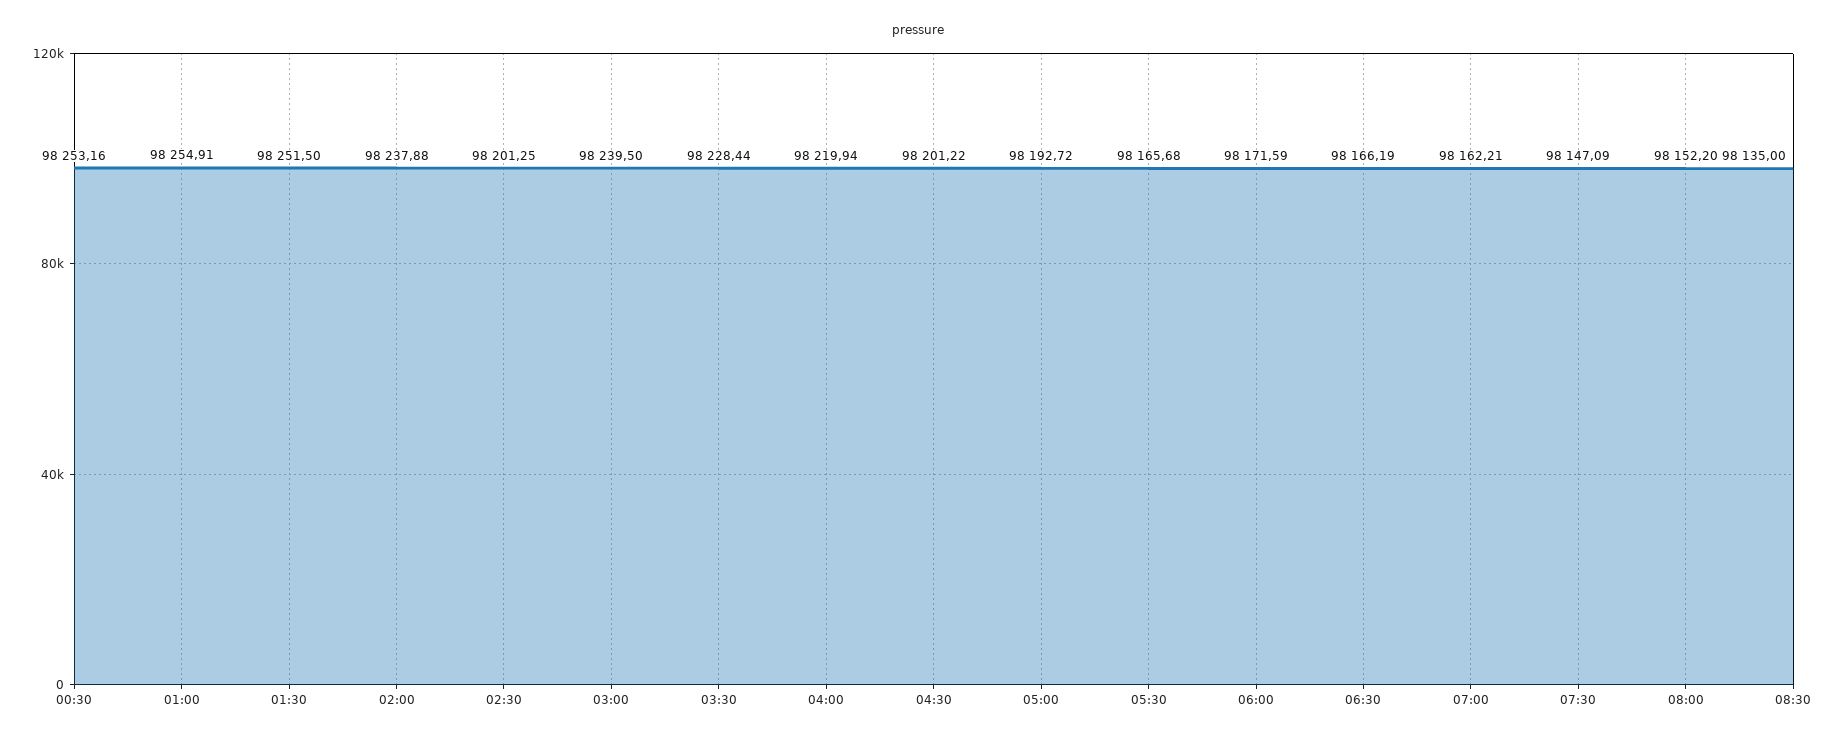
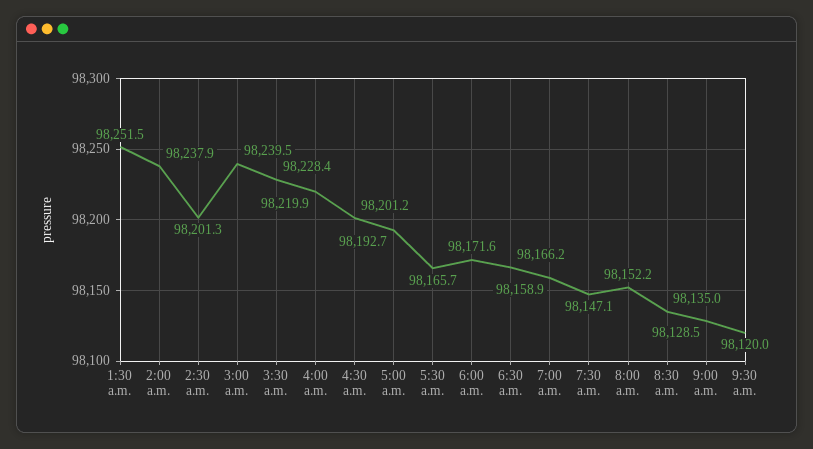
00:30: 98253.16 -> none
01:00: 98254.91 -> none
07:00: 98162.21 -> 98158.9
9:00 a.m.: none -> 98128.5
9:30 a.m.: none -> 98120

